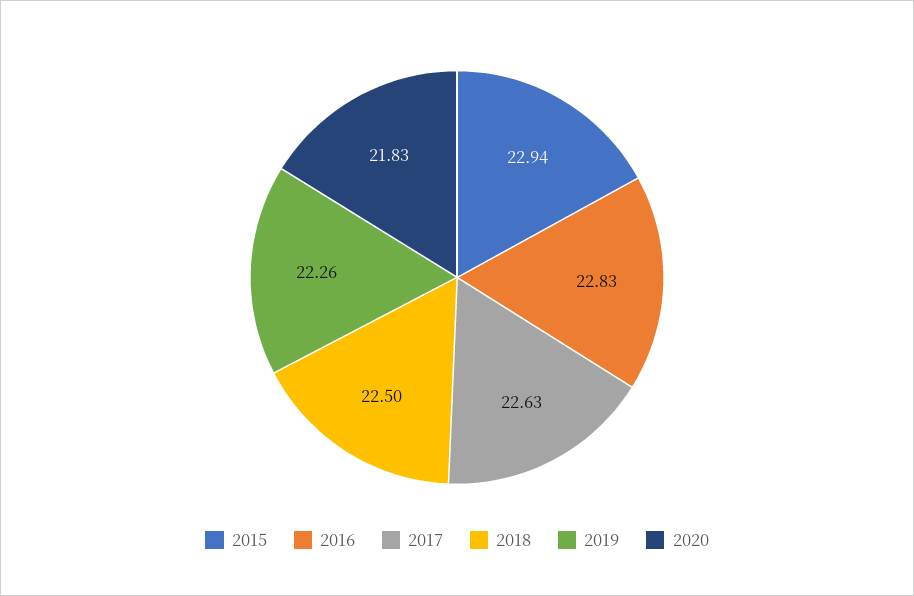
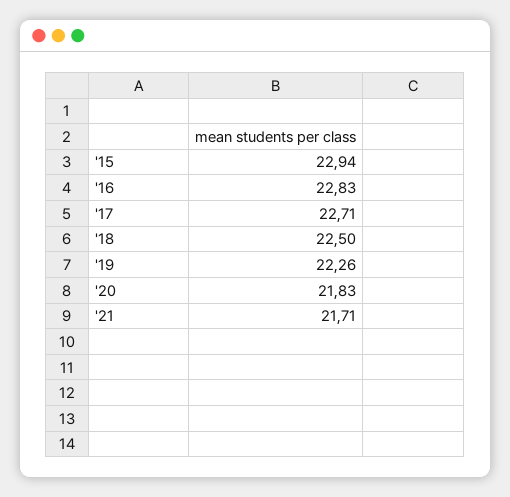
2017: 22.63 -> 22.71
'21: none -> 21.71

